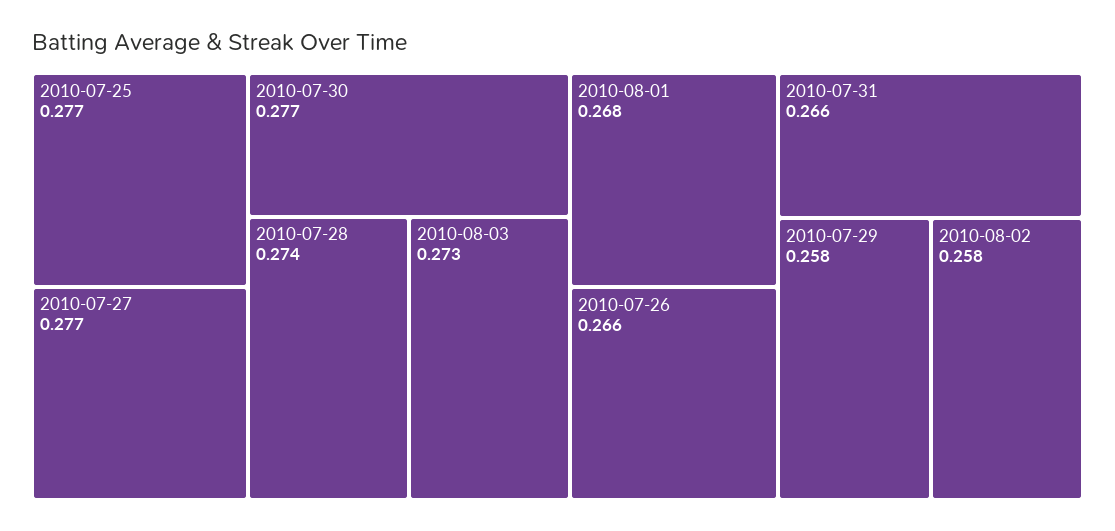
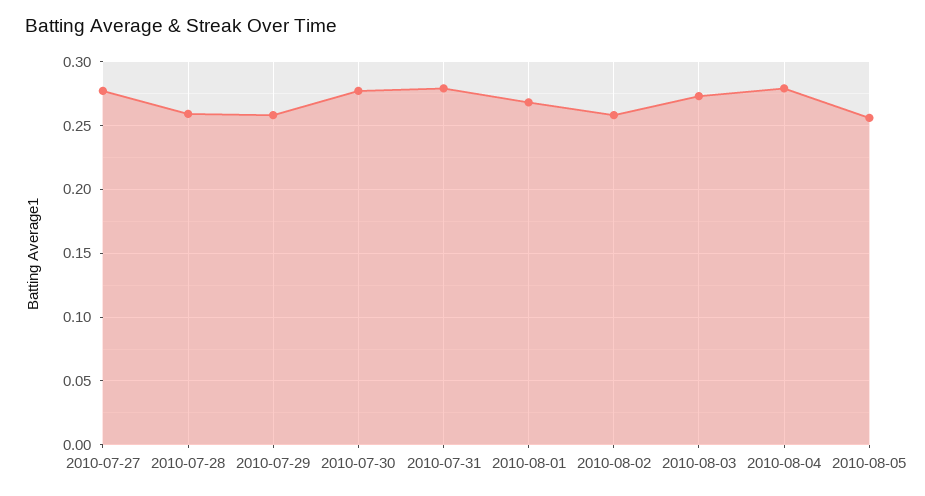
2010-07-25: 0.277 -> none
2010-07-28: 0.274 -> 0.26
2010-07-26: 0.266 -> none
2010-07-31: 0.266 -> 0.28
2010-08-04: none -> 0.28
2010-08-05: none -> 0.255

